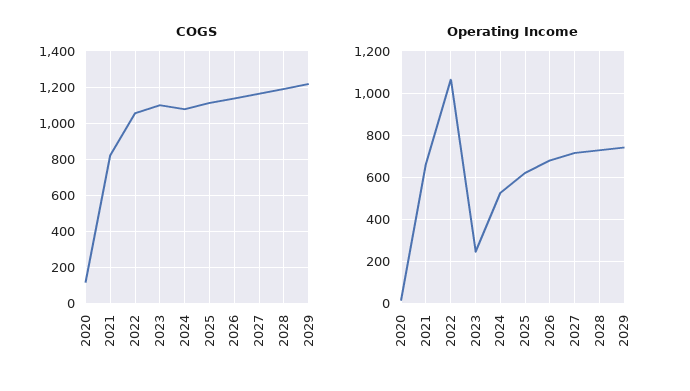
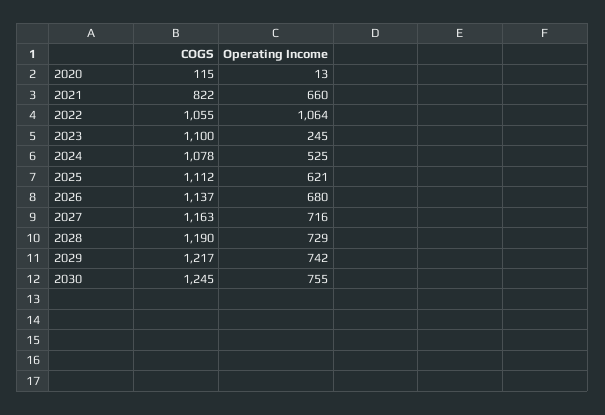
COGS, 2030: none -> 1245
Operating Income, 2030: none -> 755

